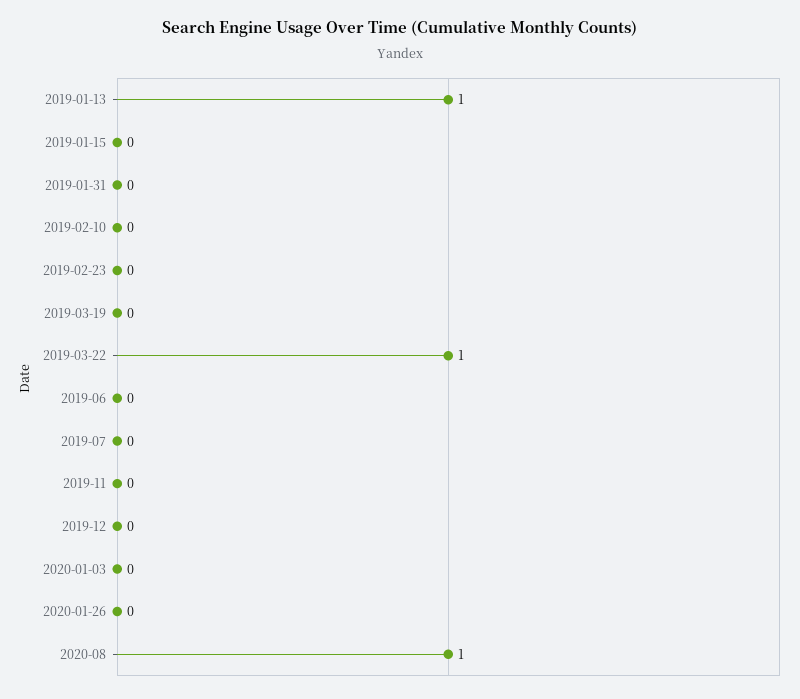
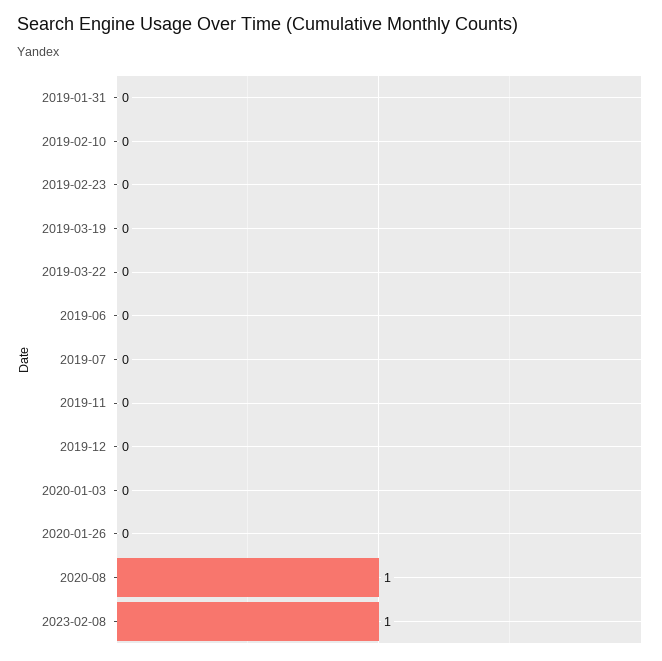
2019-01-13: 1 -> none
2019-01-15: 0 -> none
2019-03-22: 1 -> 0
2023-02-08: none -> 1

